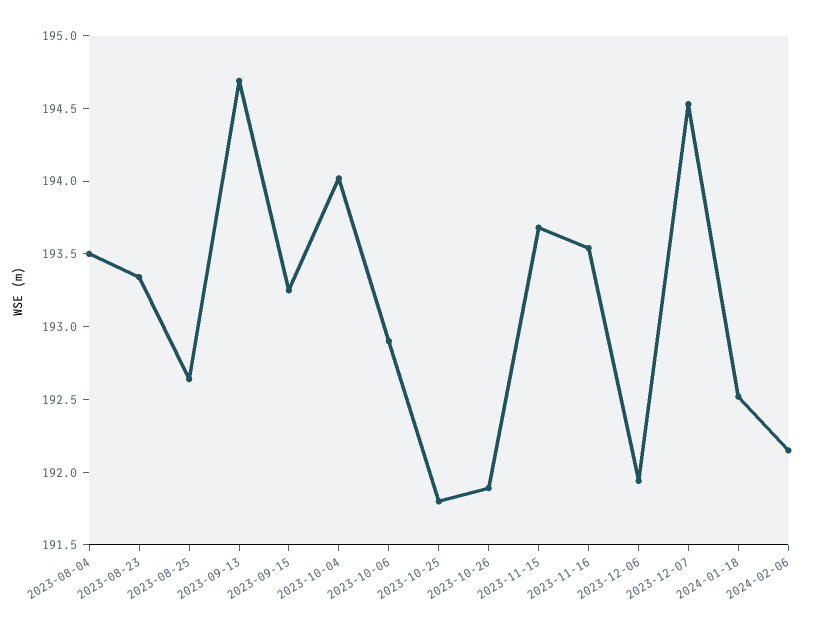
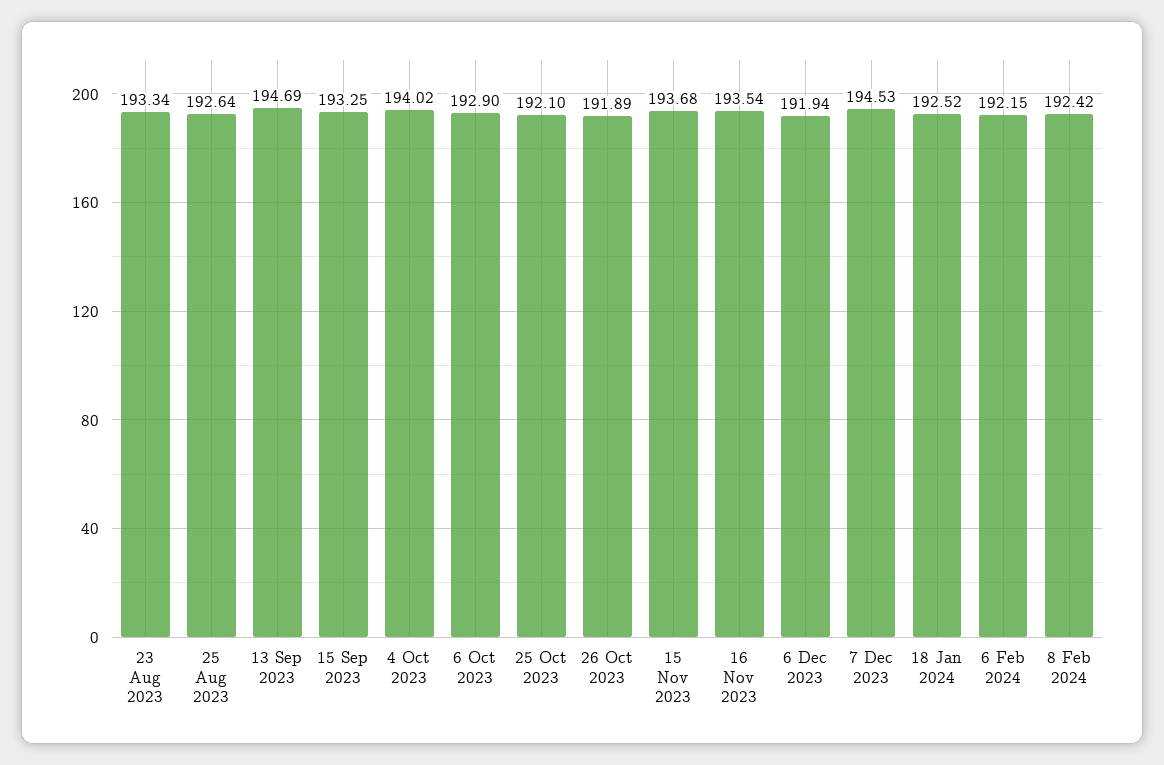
2023-08-04: 193.5 -> none
2023-10-25: 191.8 -> 192.1
8 Feb 2024: none -> 192.42

